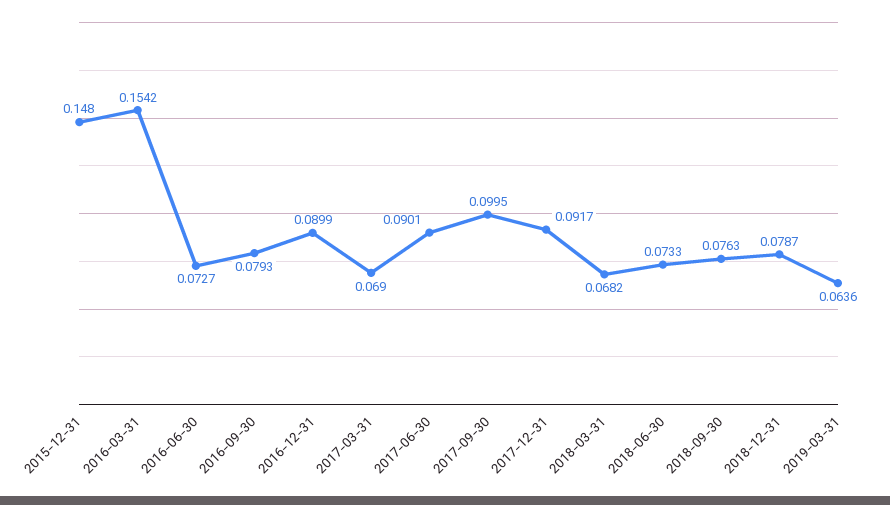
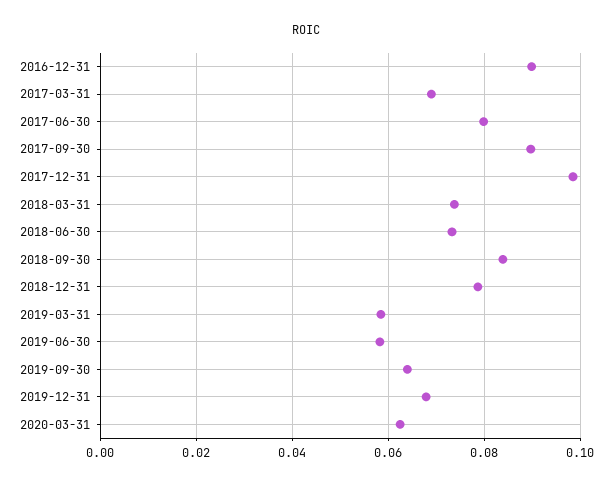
2015-12-31: 0.148 -> none
2016-03-31: 0.1542 -> none
2016-06-30: 0.0727 -> none
2016-09-30: 0.0793 -> none
2017-06-30: 0.0901 -> 0.08
2017-09-30: 0.0995 -> 0.09
2017-12-31: 0.0917 -> 0.098
2018-03-31: 0.0682 -> 0.074
2018-09-30: 0.0763 -> 0.084
2019-03-31: 0.0636 -> 0.058
2019-06-30: none -> 0.058
2019-09-30: none -> 0.064
2019-12-31: none -> 0.068
2020-03-31: none -> 0.062

